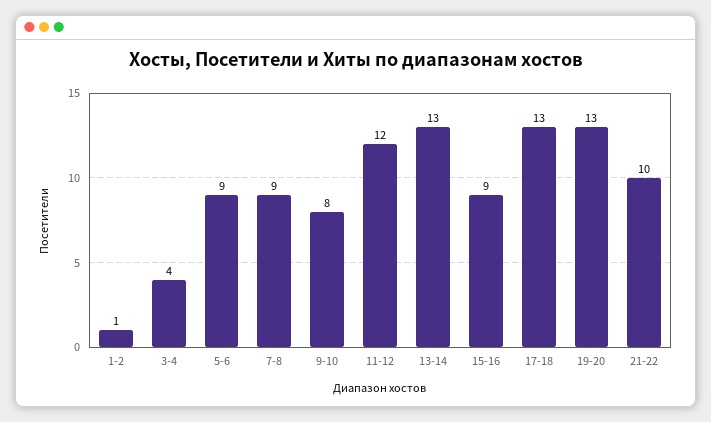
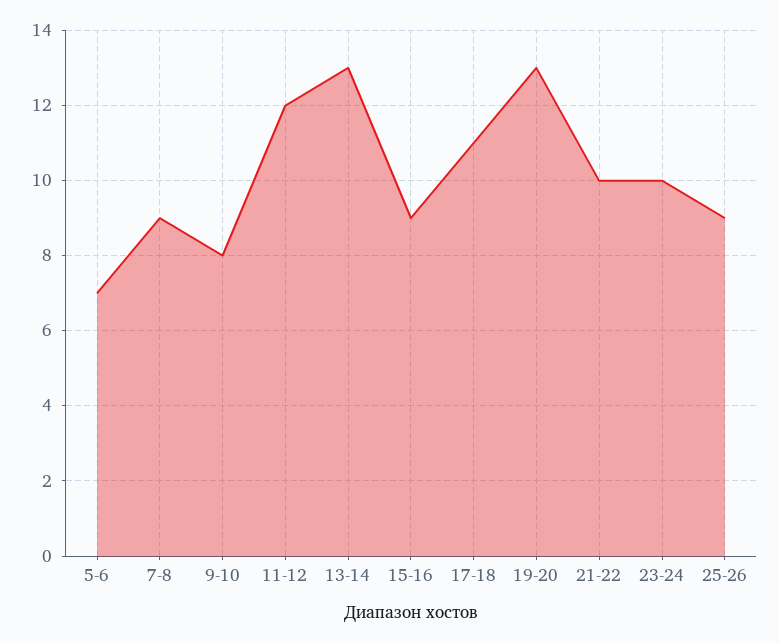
1-2: 1 -> none
3-4: 4 -> none
5-6: 9 -> 7
17-18: 13 -> 11
23-24: none -> 10
25-26: none -> 9

